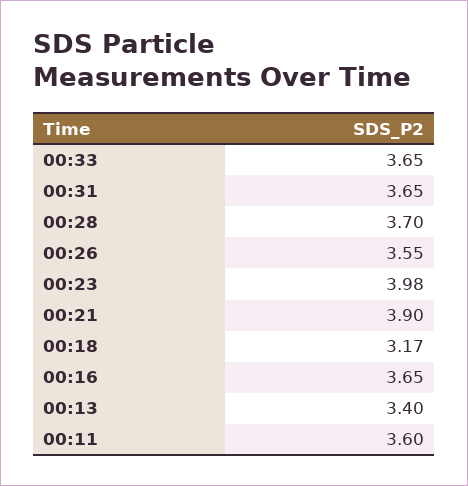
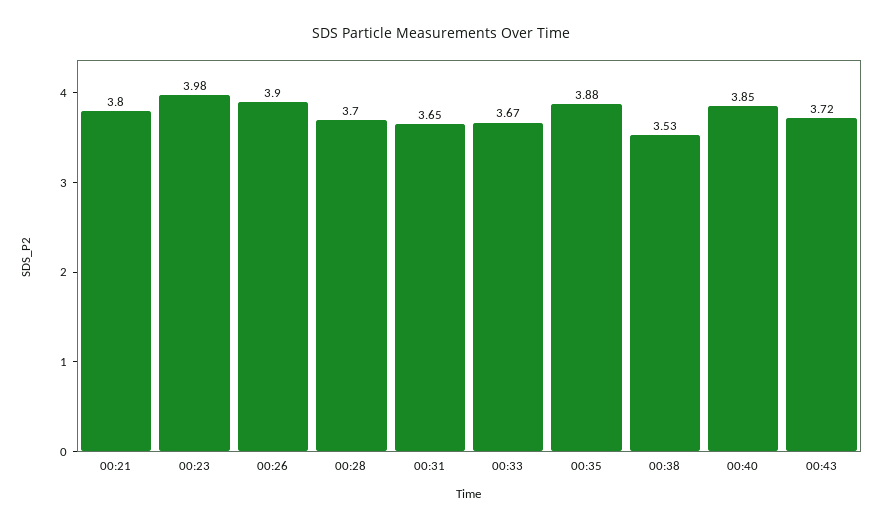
00:33: 3.65 -> 3.67
00:26: 3.55 -> 3.9
00:21: 3.9 -> 3.8
00:18: 3.17 -> none
00:16: 3.65 -> none
00:13: 3.4 -> none
00:11: 3.6 -> none
00:35: none -> 3.88
00:38: none -> 3.53
00:40: none -> 3.85
00:43: none -> 3.72

